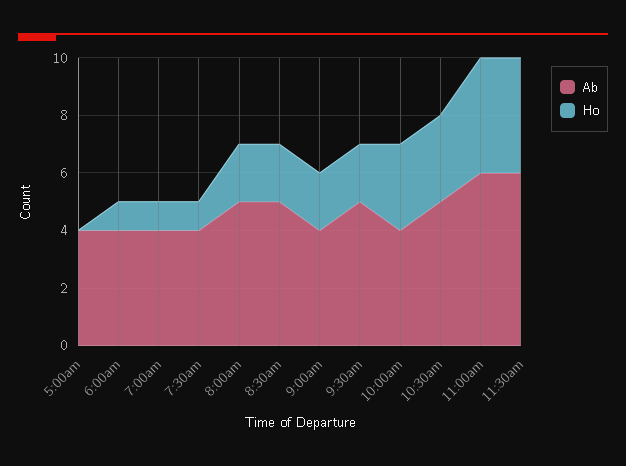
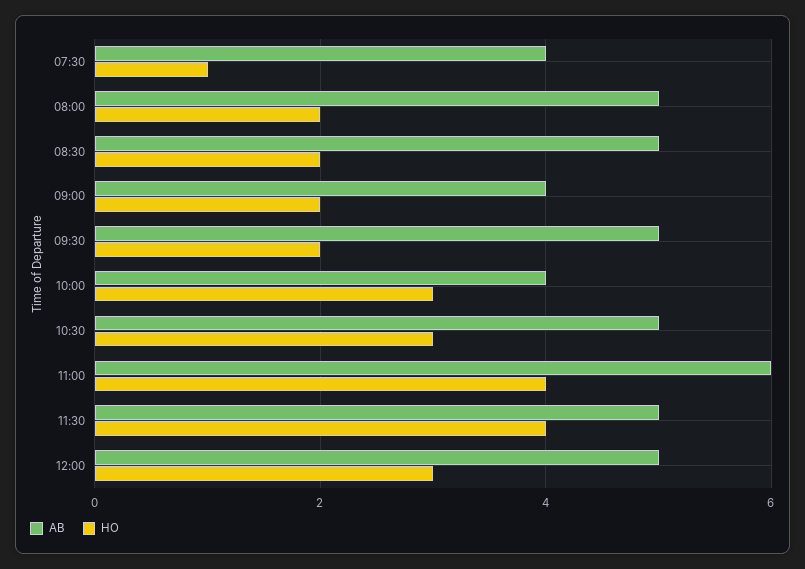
Ab, 5:00am: 4 -> none
Ho, 5:00am: 0 -> none
Ab, 6:00am: 4 -> none
Ho, 6:00am: 1 -> none
Ab, 7:00am: 4 -> none
Ho, 7:00am: 1 -> none
Ab, 11:30am: 6 -> 5
Ab, 12:00: none -> 5
Ho, 12:00: none -> 3

